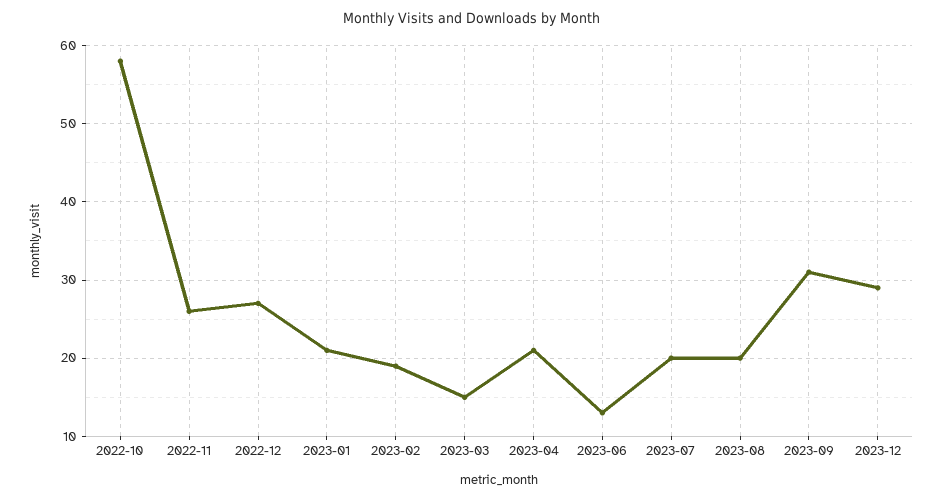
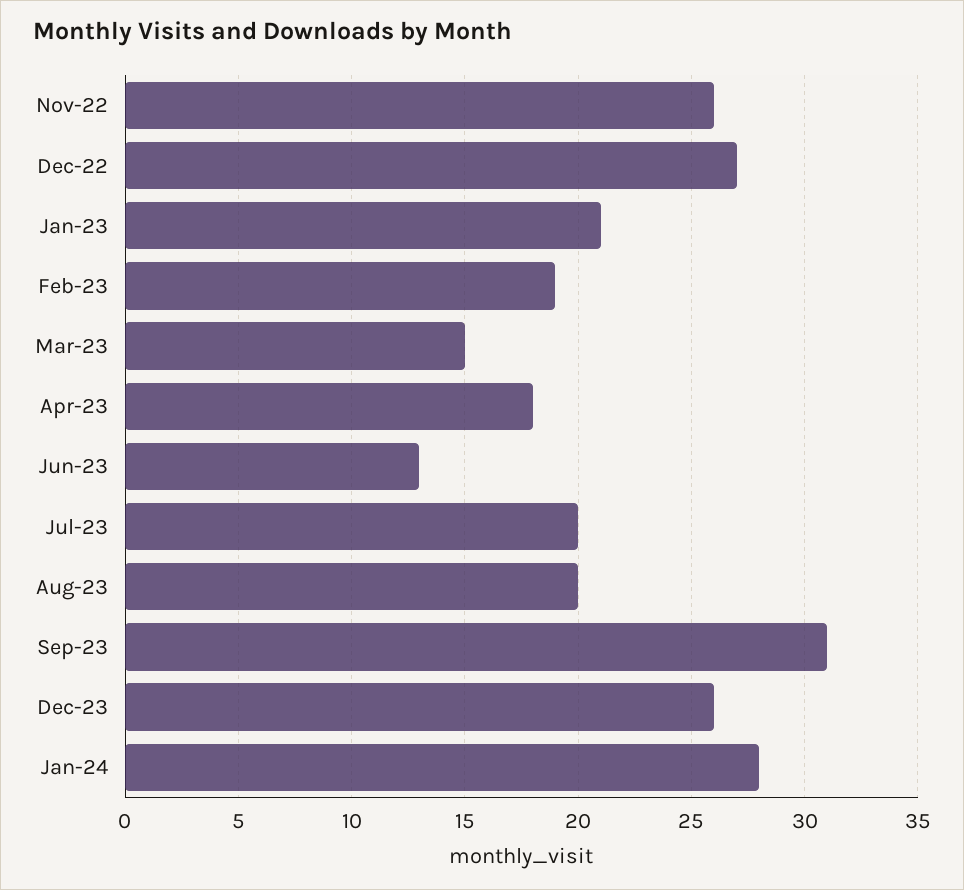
2022-10: 58 -> none
2023-04: 21 -> 18
2023-12: 29 -> 26
Jan-24: none -> 28

